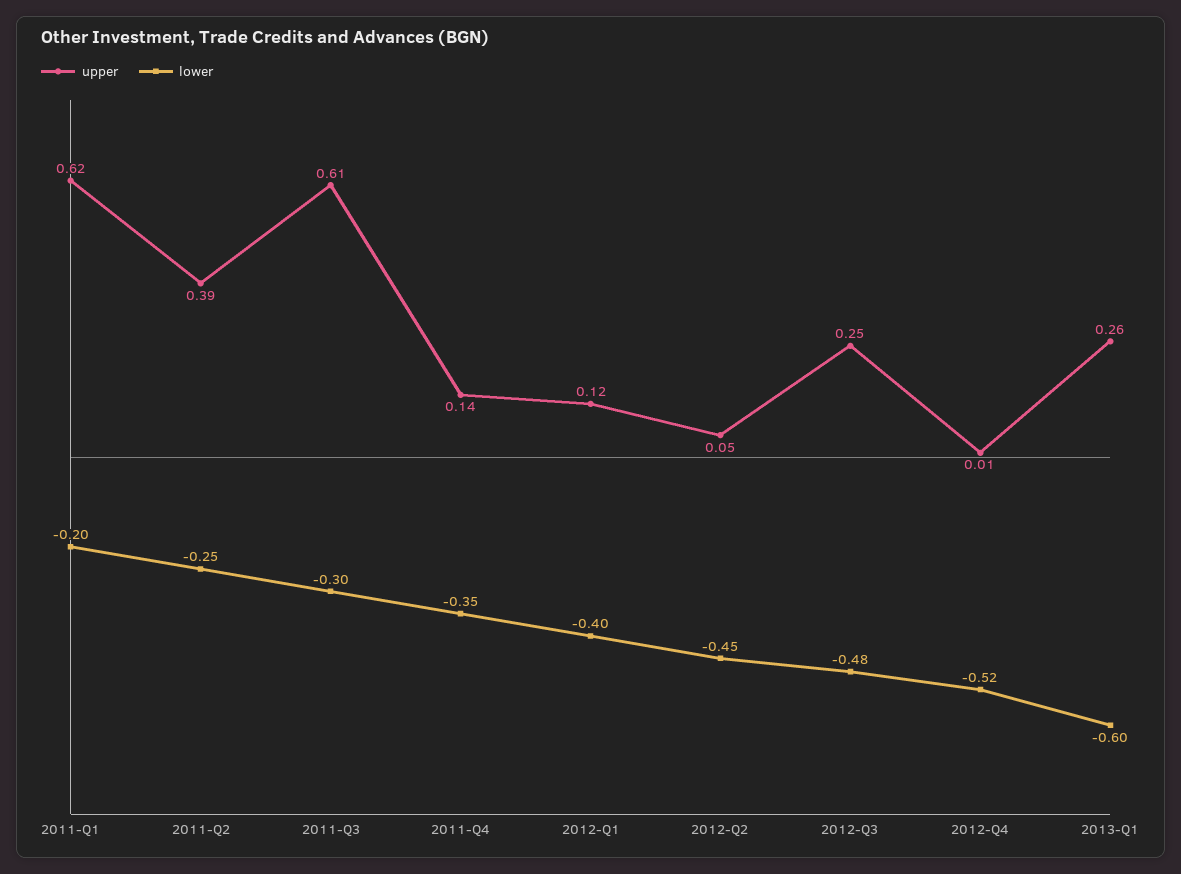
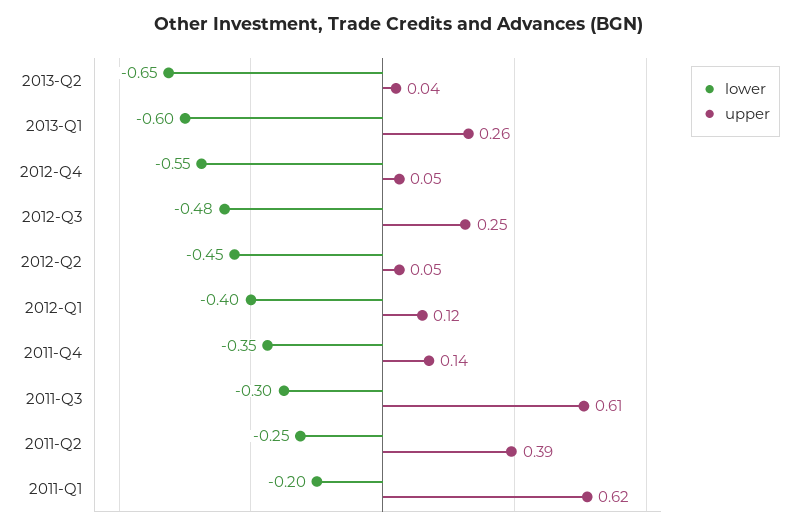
upper, 2012-Q4: 0.01 -> 0.05
lower, 2012-Q4: -0.52 -> -0.55
lower, 2013-Q2: none -> -0.65
upper, 2013-Q2: none -> 0.04

